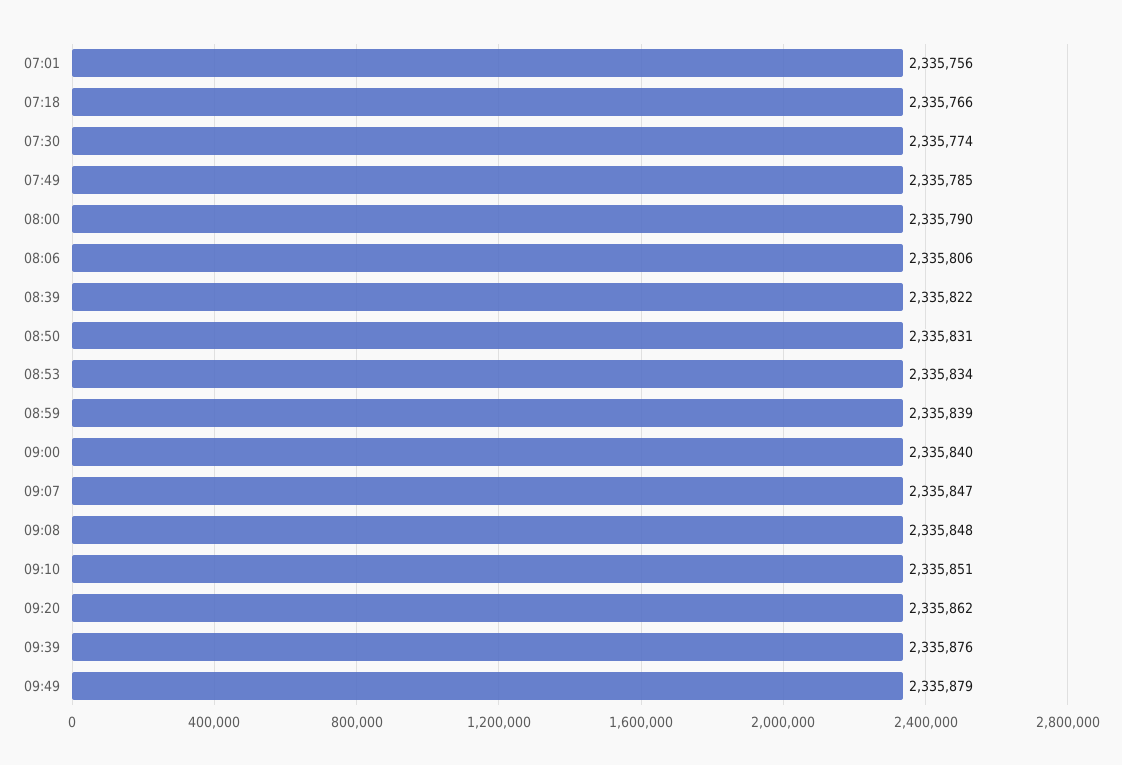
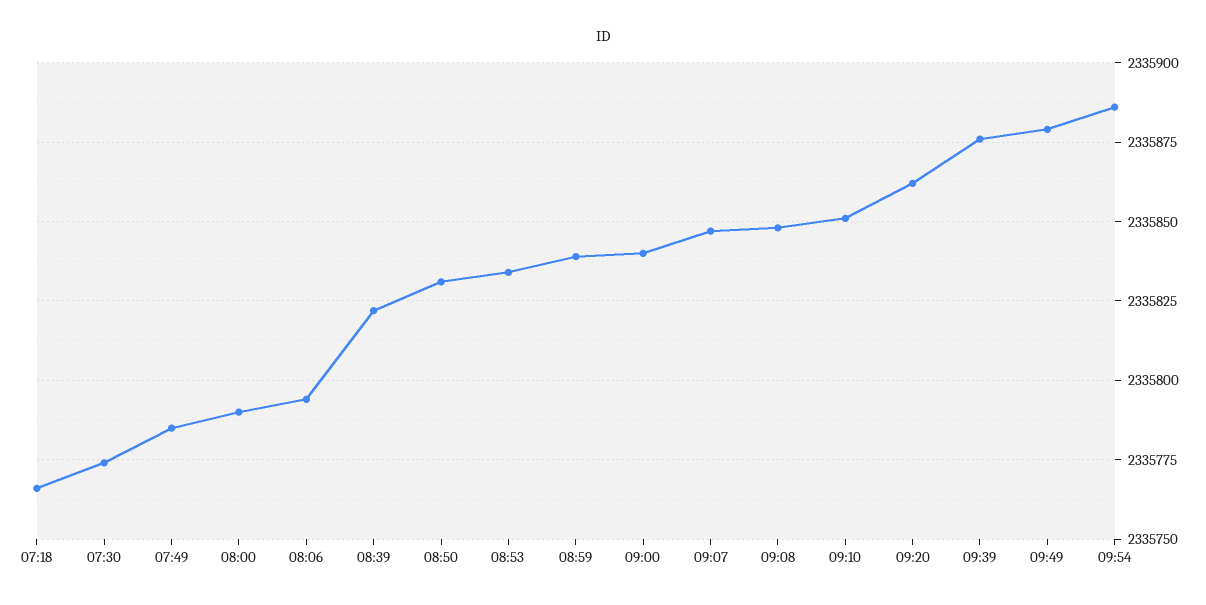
07:01: 2335756 -> none
08:06: 2335806 -> 2335795
09:54: none -> 2335885

